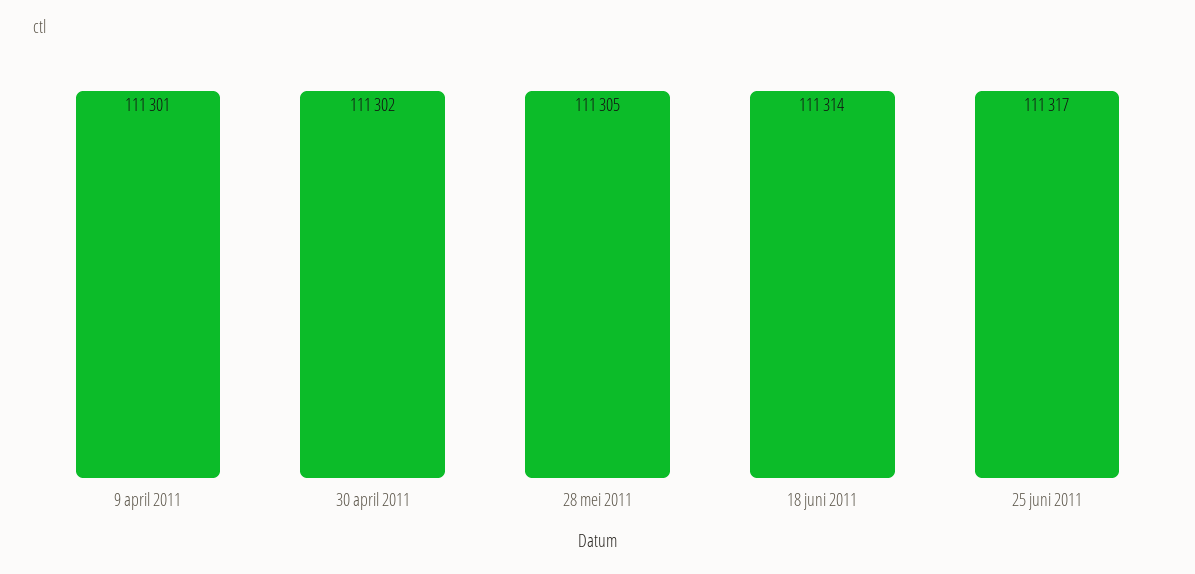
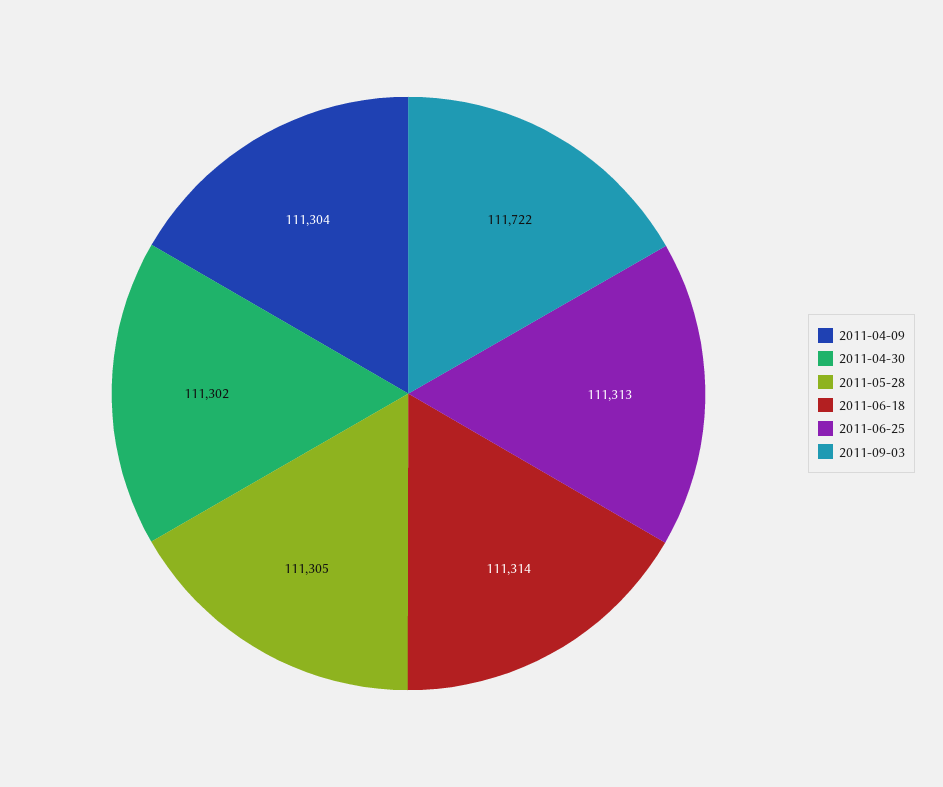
9 april 2011: 111301 -> 111304
25 juni 2011: 111317 -> 111313
2011-09-03: none -> 111722

